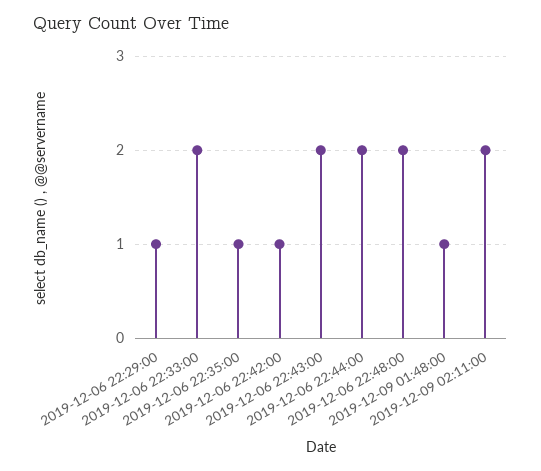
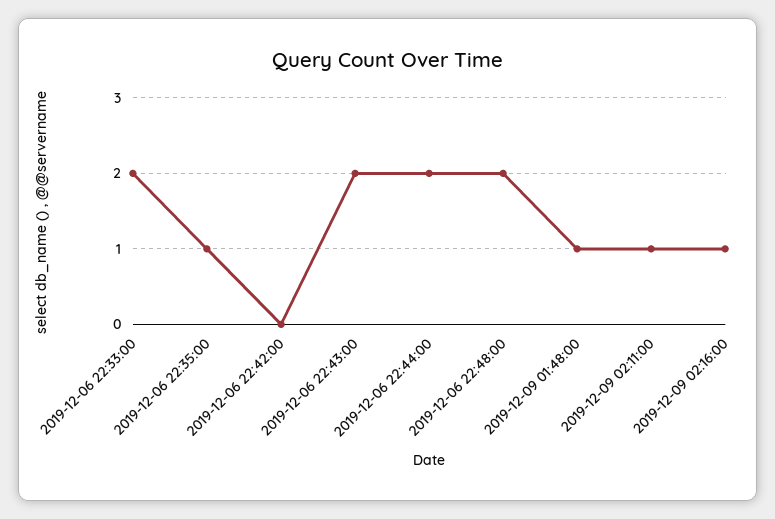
2019-12-06 22:29:00: 1 -> none
2019-12-06 22:42:00: 1 -> 0
2019-12-09 02:11:00: 2 -> 1
2019-12-09 02:16:00: none -> 1

